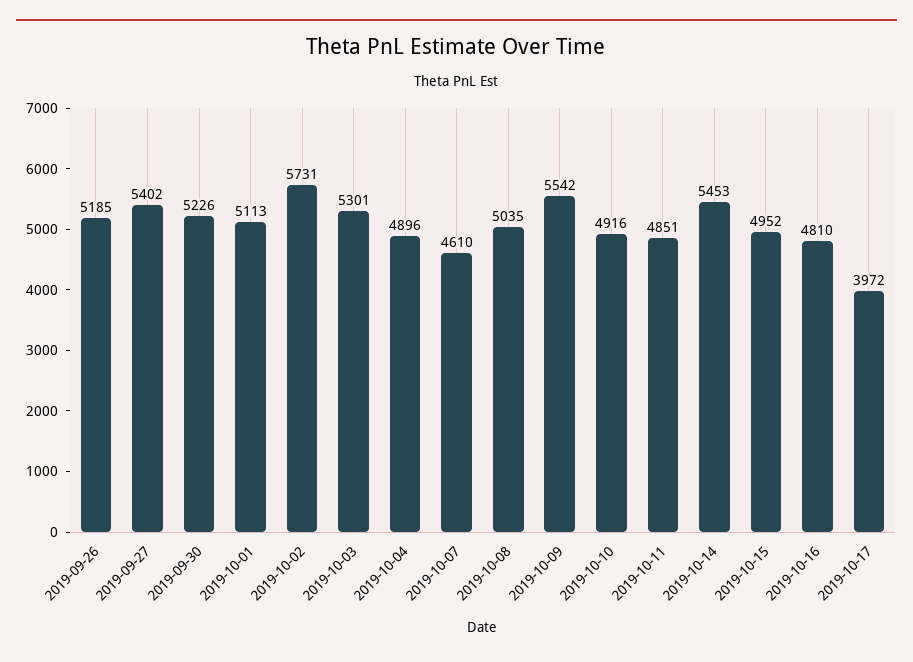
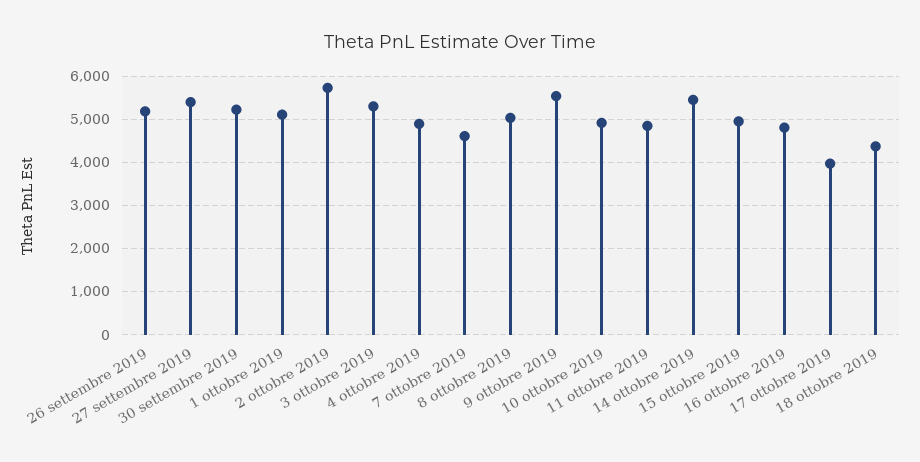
18 ottobre 2019: none -> 4400

